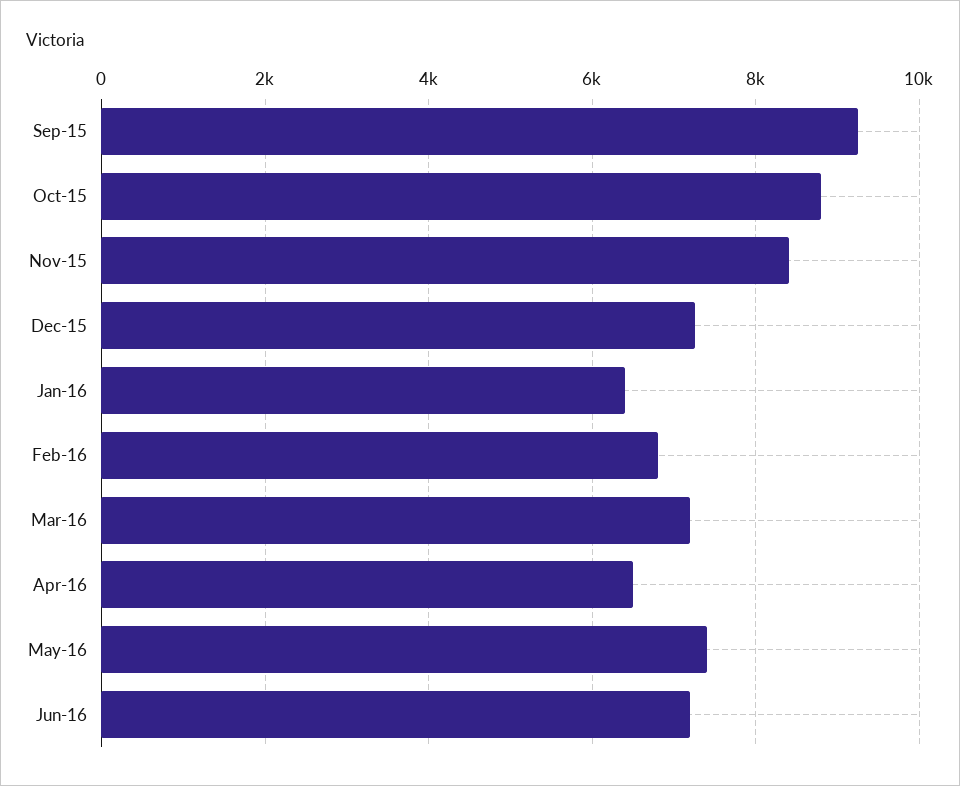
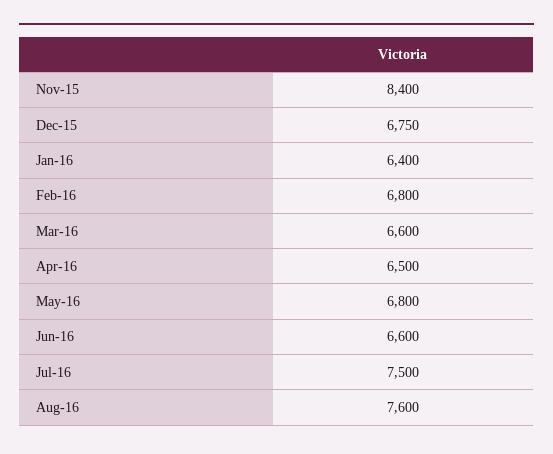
Sep-15: 9200 -> none
Oct-15: 8800 -> none
Dec-15: 7200 -> 6750
Mar-16: 7200 -> 6600
May-16: 7400 -> 6800
Jun-16: 7200 -> 6600
Jul-16: none -> 7500
Aug-16: none -> 7600

